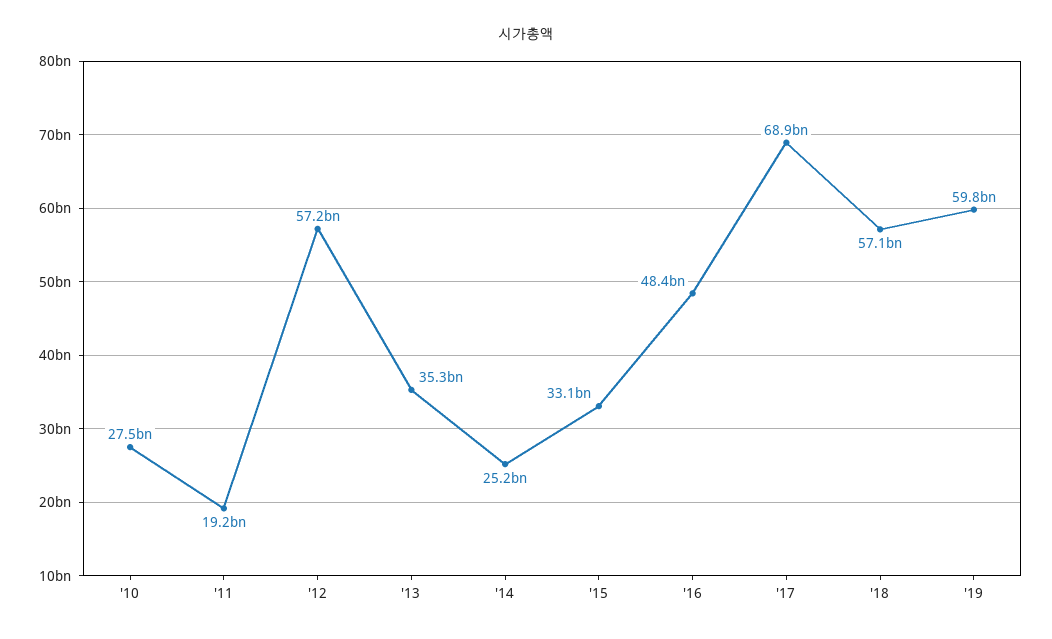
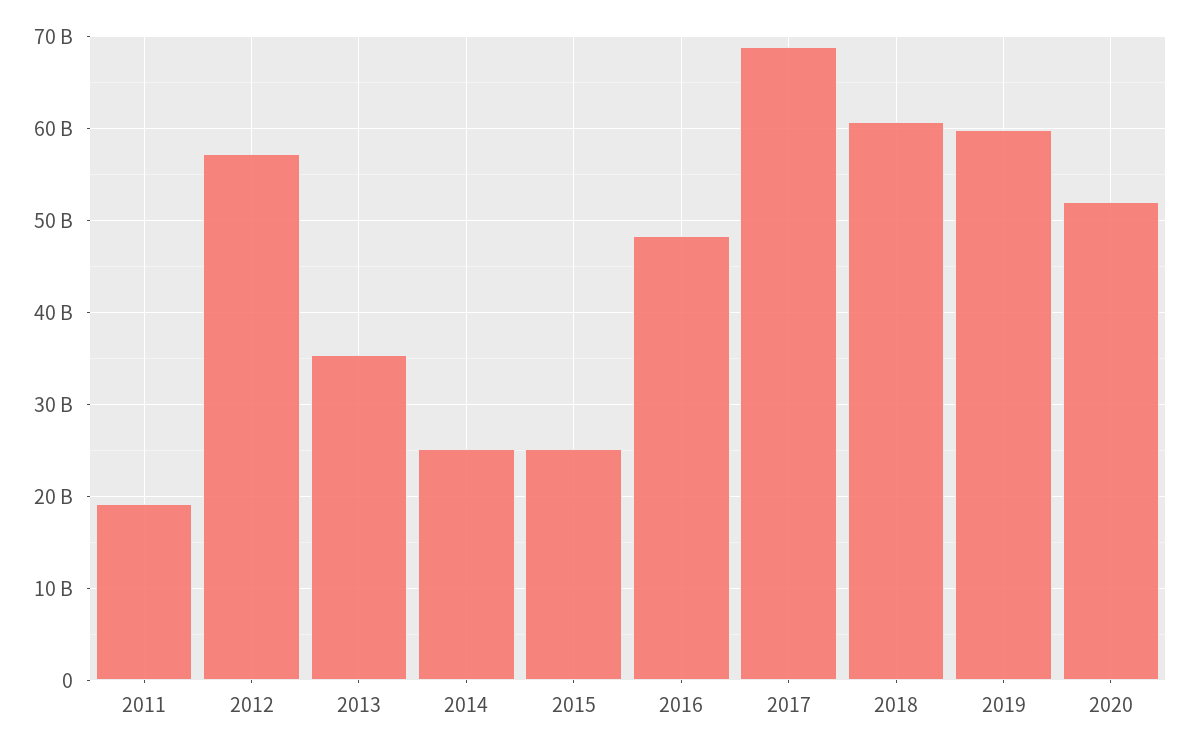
'10: 27500000000 -> none
'15: 33100000000 -> 25000000000
'18: 57100000000 -> 61000000000
2020: none -> 52000000000

